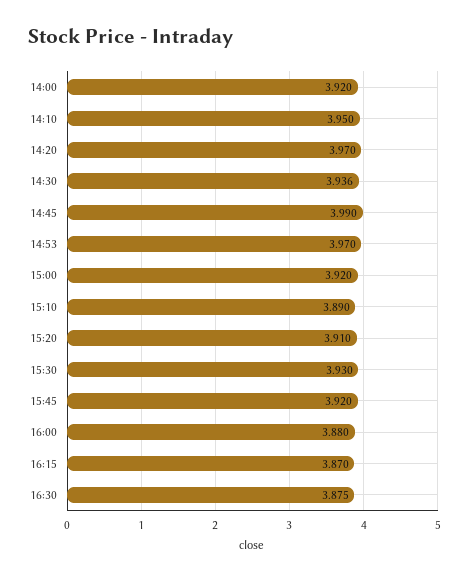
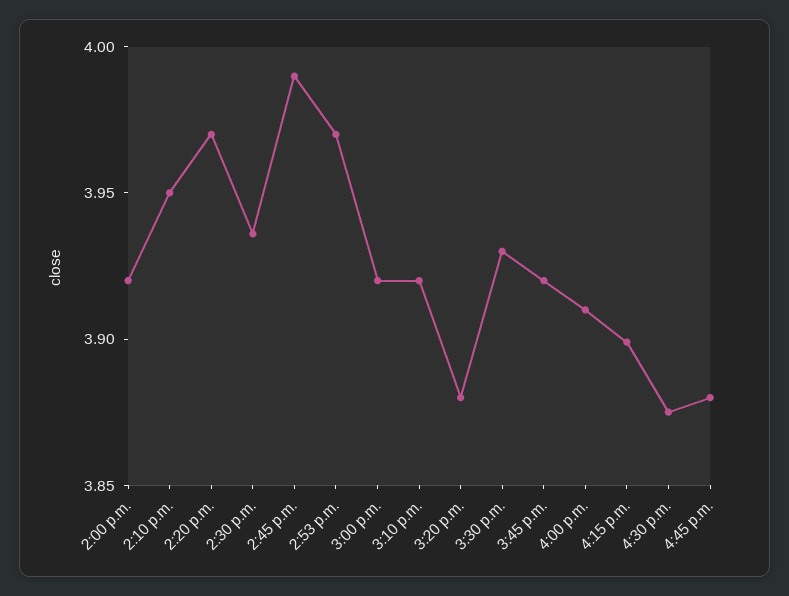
15:10: 3.89 -> 3.92
15:20: 3.91 -> 3.88
16:00: 3.88 -> 3.91
16:15: 3.87 -> 3.9
4:45 p.m.: none -> 3.88

